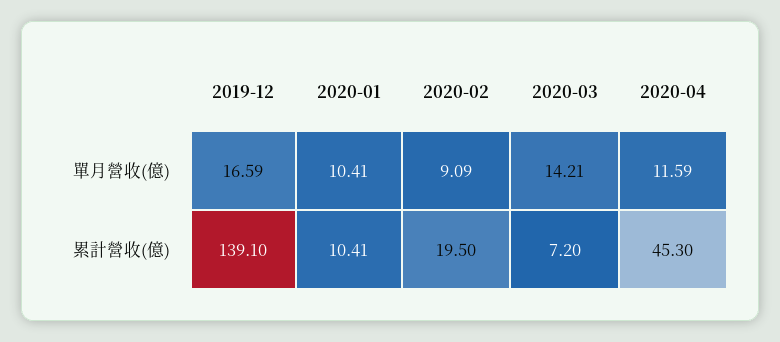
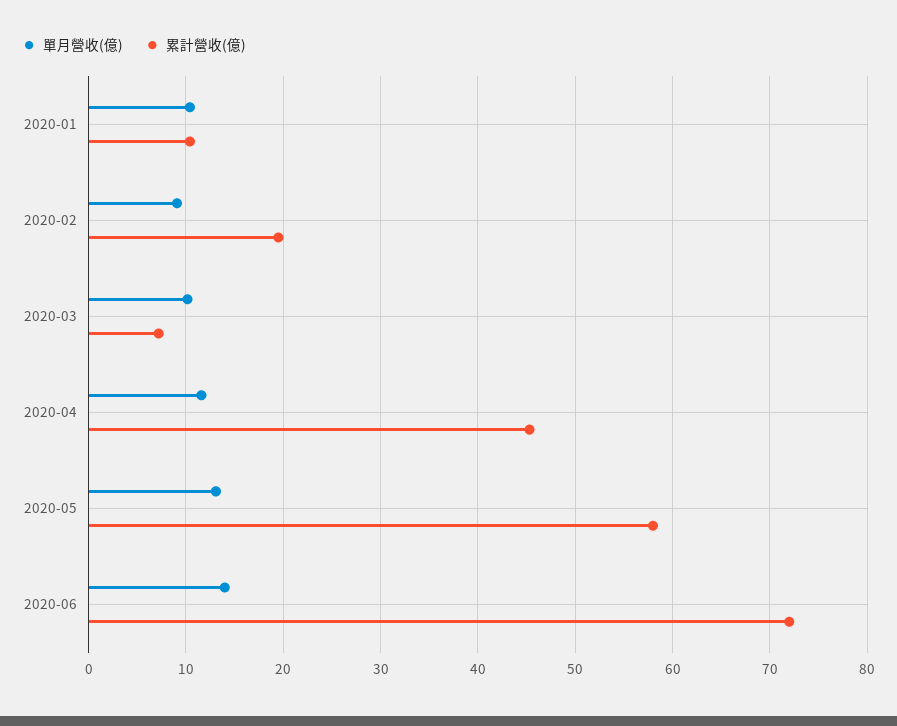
單月營收(億), 2019-12: 16.59 -> none
單月營收(億), 2020-03: 14.21 -> 10
累計營收(億), 2019-12: 139.1 -> none
單月營收(億), 2020-05: none -> 13
累計營收(億), 2020-05: none -> 58
單月營收(億), 2020-06: none -> 14
累計營收(億), 2020-06: none -> 72

